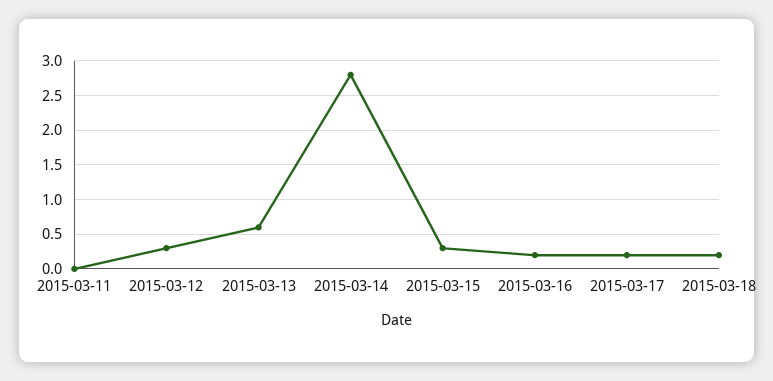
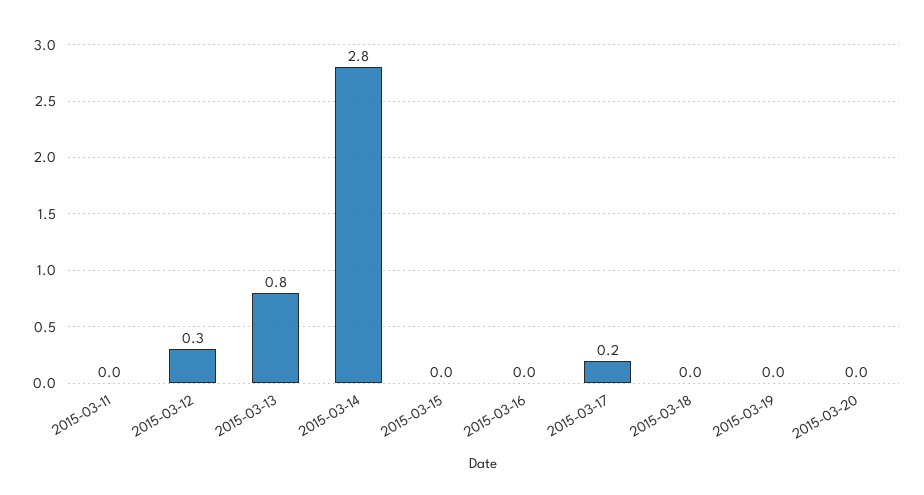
2015-03-13: 0.6 -> 0.8
2015-03-15: 0.3 -> 0
2015-03-16: 0.2 -> 0
2015-03-18: 0.2 -> 0
2015-03-19: none -> 0
2015-03-20: none -> 0

